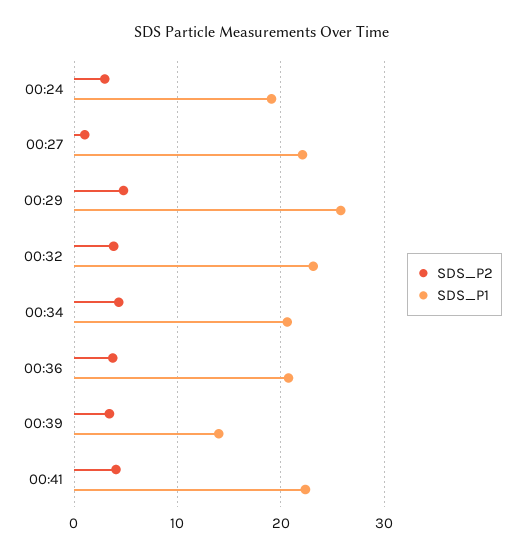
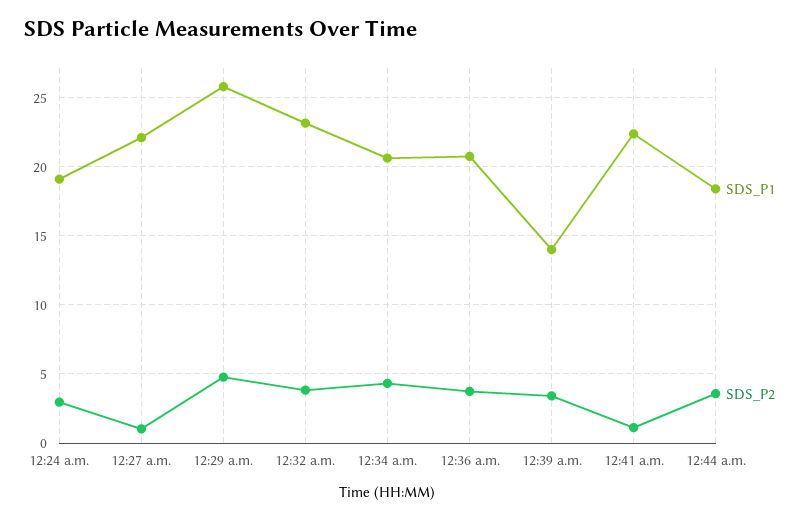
SDS_P2, 00:41: 4 -> 1
SDS_P1, 12:44 a.m.: none -> 18.5
SDS_P2, 12:44 a.m.: none -> 3.5

